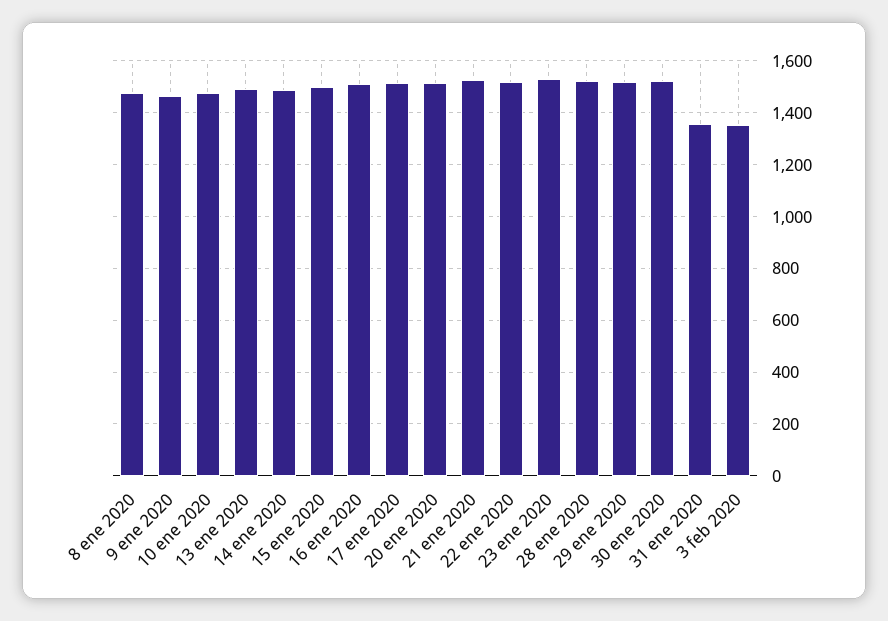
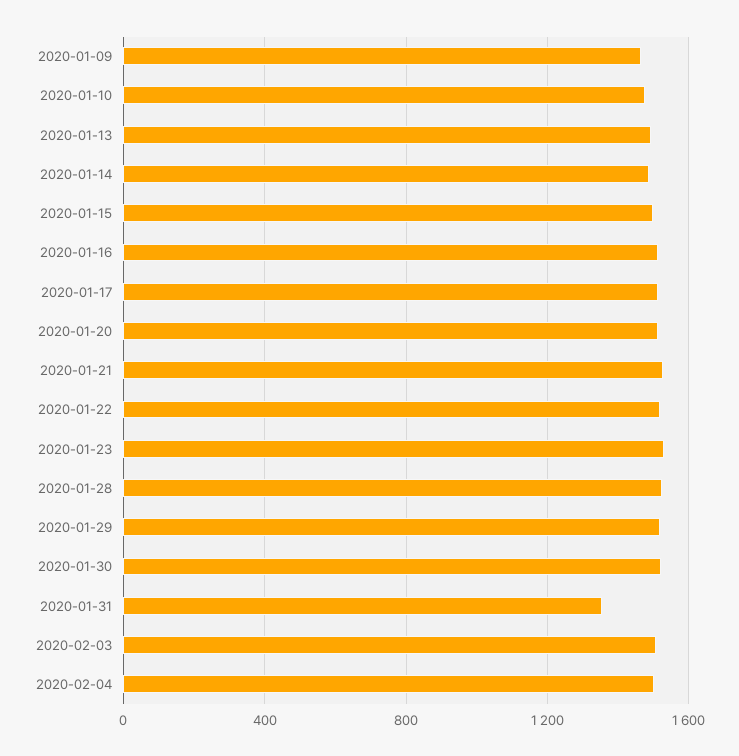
8 ene 2020: 1475 -> none
3 feb 2020: 1350 -> 1500
2020-02-04: none -> 1500

